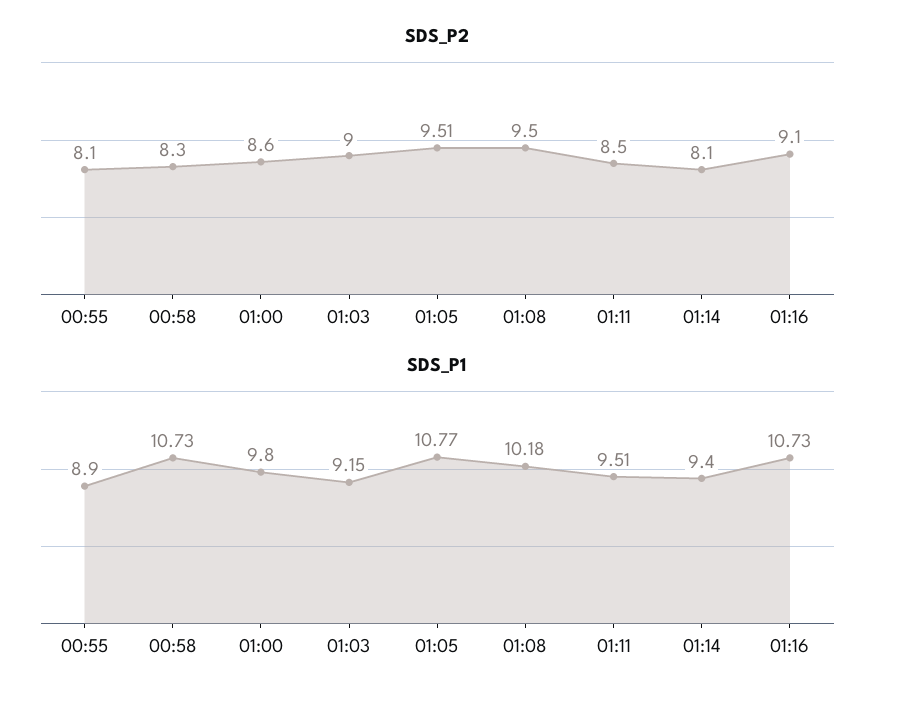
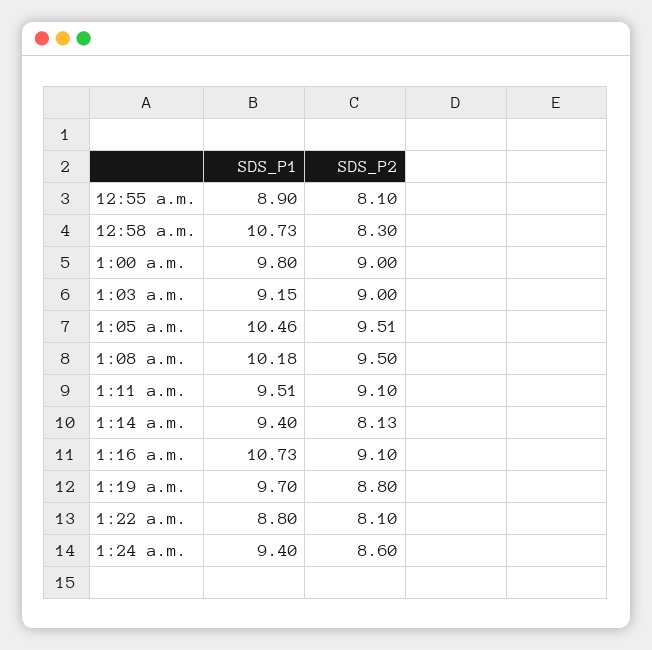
SDS_P2, 01:00: 8.6 -> 9
SDS_P2, 01:11: 8.5 -> 9.1
SDS_P2, 01:14: 8.1 -> 8.13
SDS_P1, 01:05: 10.77 -> 10.46
SDS_P1, 1:19 a.m.: none -> 9.7
SDS_P2, 1:19 a.m.: none -> 8.8
SDS_P1, 1:22 a.m.: none -> 8.8
SDS_P2, 1:22 a.m.: none -> 8.1
SDS_P1, 1:24 a.m.: none -> 9.4
SDS_P2, 1:24 a.m.: none -> 8.6

